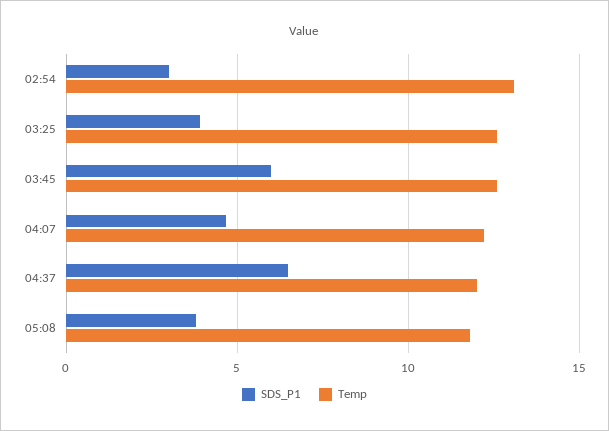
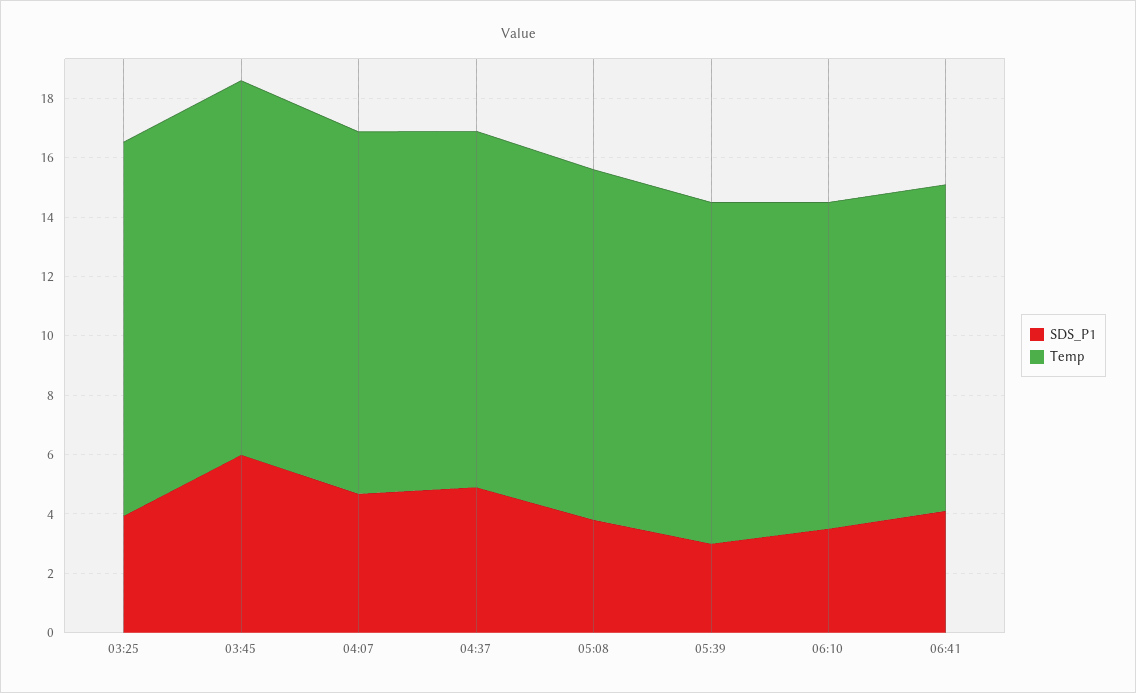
SDS_P1, 02:54: 3 -> none
Temp, 02:54: 13 -> none
SDS_P1, 04:37: 6.5 -> 5
SDS_P1, 05:39: none -> 3
Temp, 05:39: none -> 11.5
SDS_P1, 06:10: none -> 3.5
Temp, 06:10: none -> 11
SDS_P1, 06:41: none -> 4
Temp, 06:41: none -> 11

